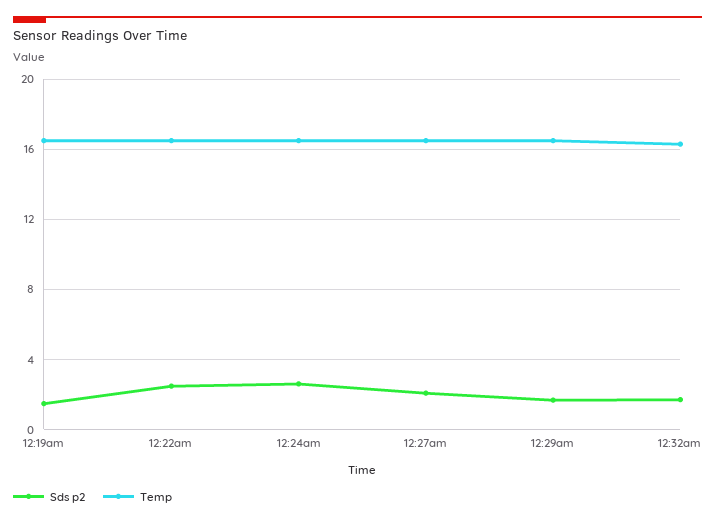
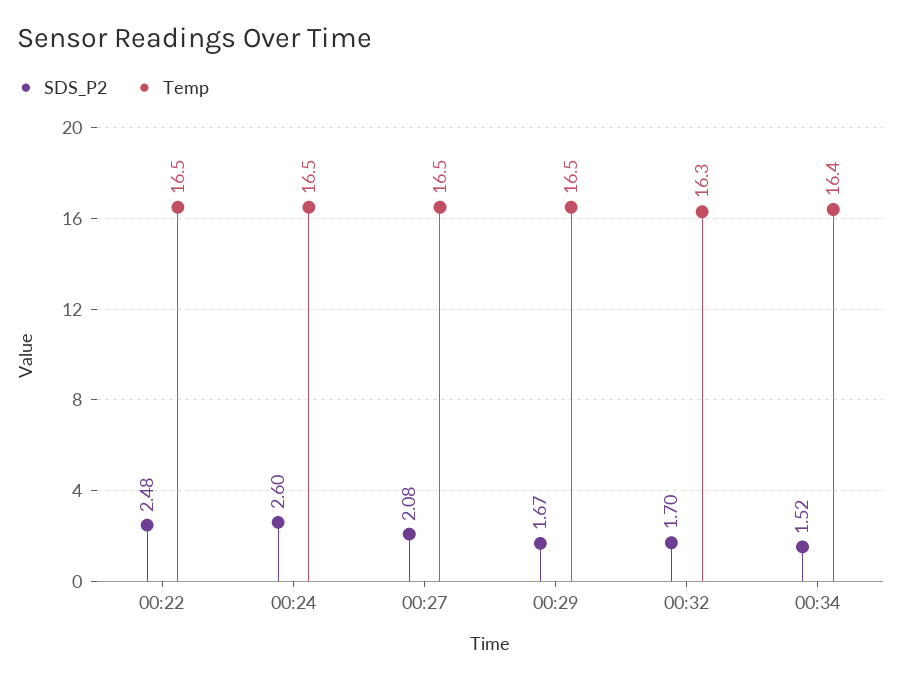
Sds p2, 12:19am: 1.5 -> none
Temp, 12:19am: 16.5 -> none
Sds p2, 00:34: none -> 1.52
Temp, 00:34: none -> 16.4

